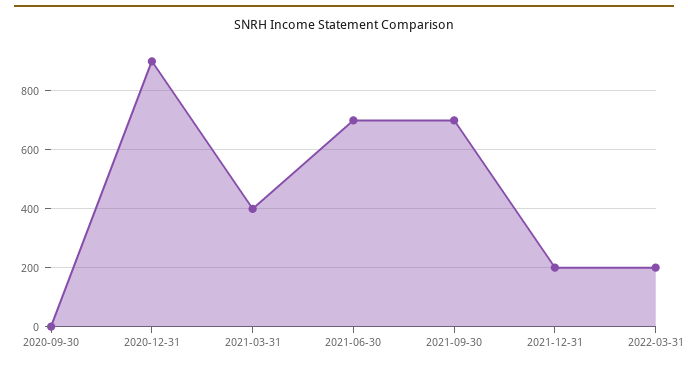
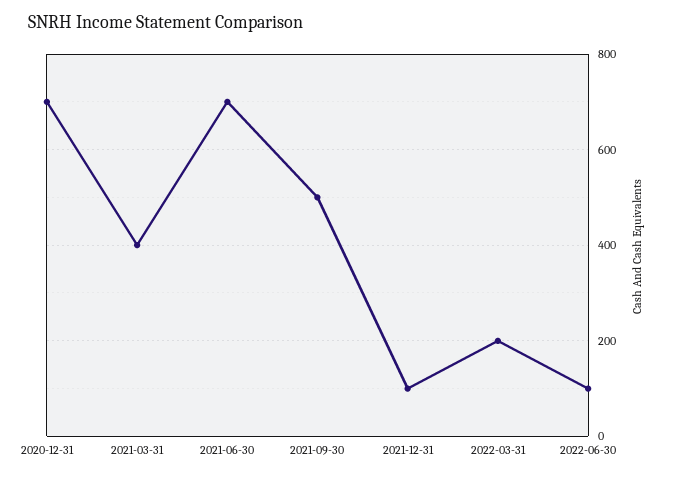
2020-09-30: 0 -> none
2020-12-31: 900 -> 700
2021-09-30: 700 -> 500
2021-12-31: 200 -> 100
2022-06-30: none -> 100

